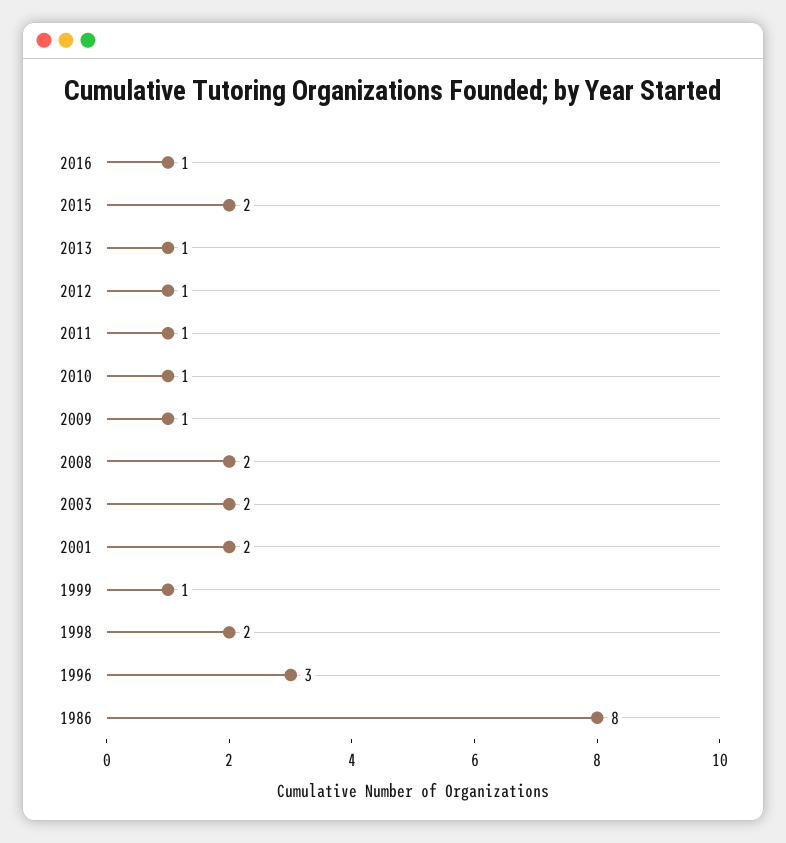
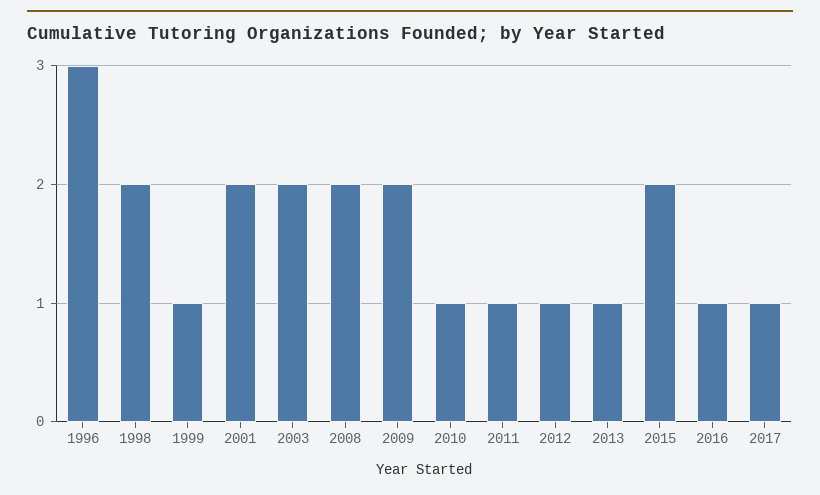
2009: 1 -> 2
1986: 8 -> none
2017: none -> 1

